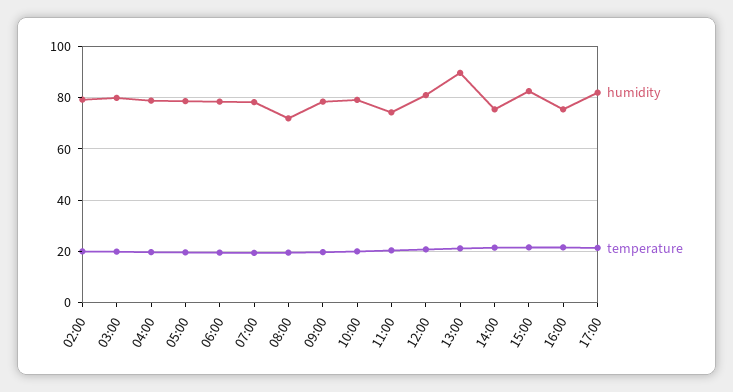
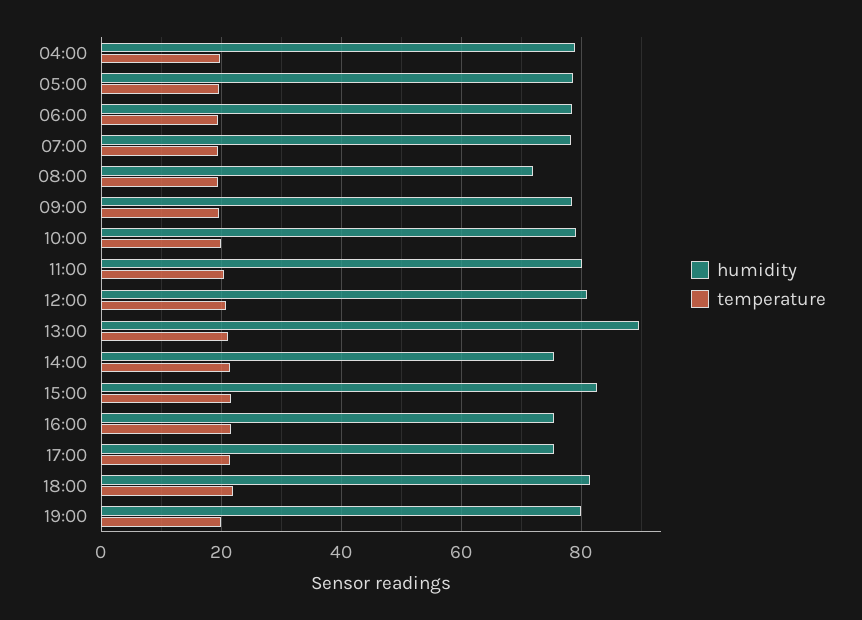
humidity, 02:00: 80 -> none
temperature, 02:00: 20 -> none
humidity, 03:00: 80 -> none
temperature, 03:00: 20 -> none
humidity, 11:00: 75 -> 80
humidity, 17:00: 82.5 -> 76
humidity, 18:00: none -> 82
temperature, 18:00: none -> 22
humidity, 19:00: none -> 80
temperature, 19:00: none -> 20

